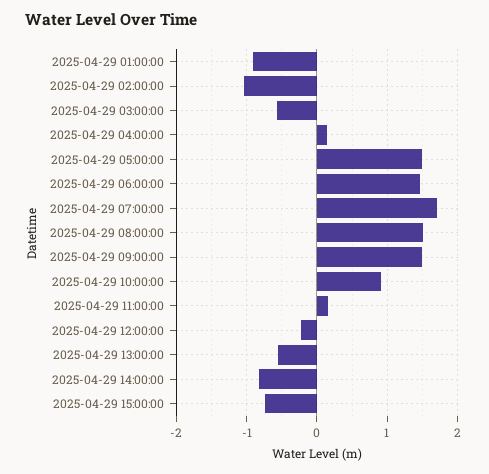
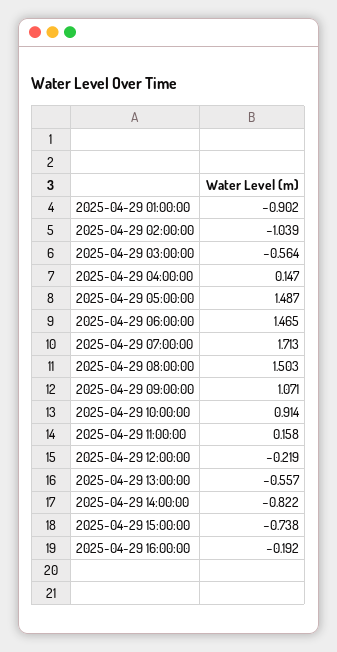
2025-04-29 09:00:00: 1.5 -> 1.071
2025-04-29 16:00:00: none -> -0.192

